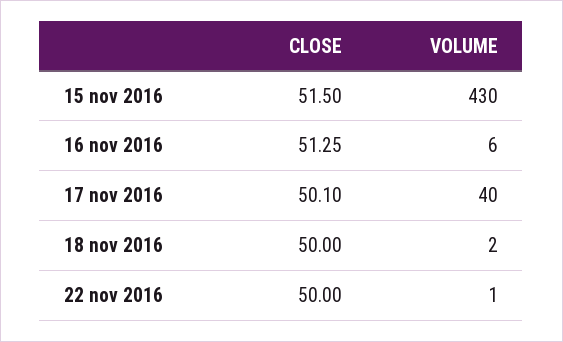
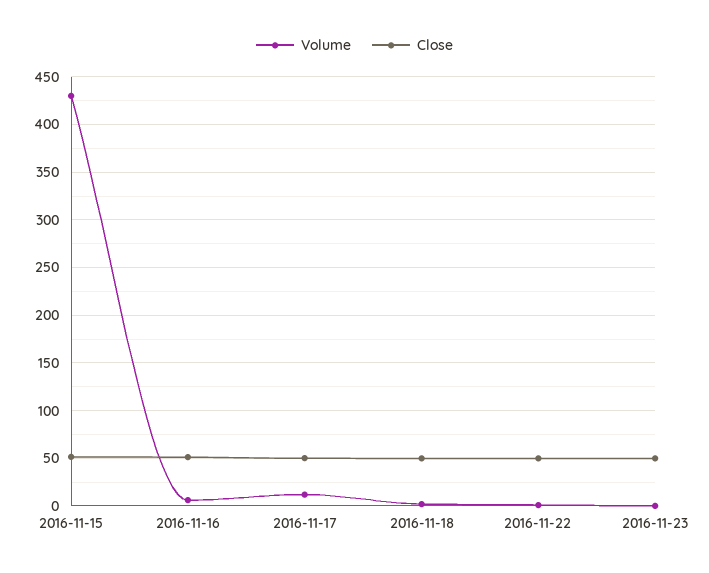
VOLUME, 17 nov 2016: 40 -> 10
VOLUME, 2016-11-23: none -> 0
CLOSE, 2016-11-23: none -> 50

